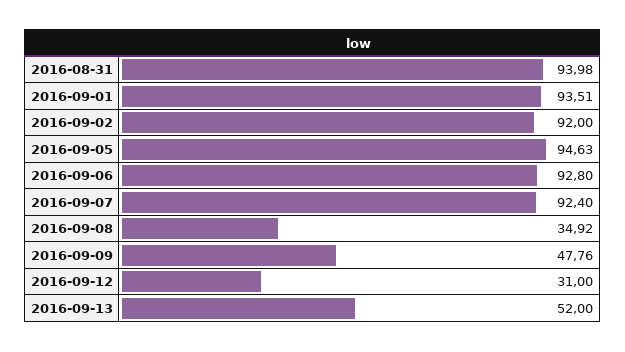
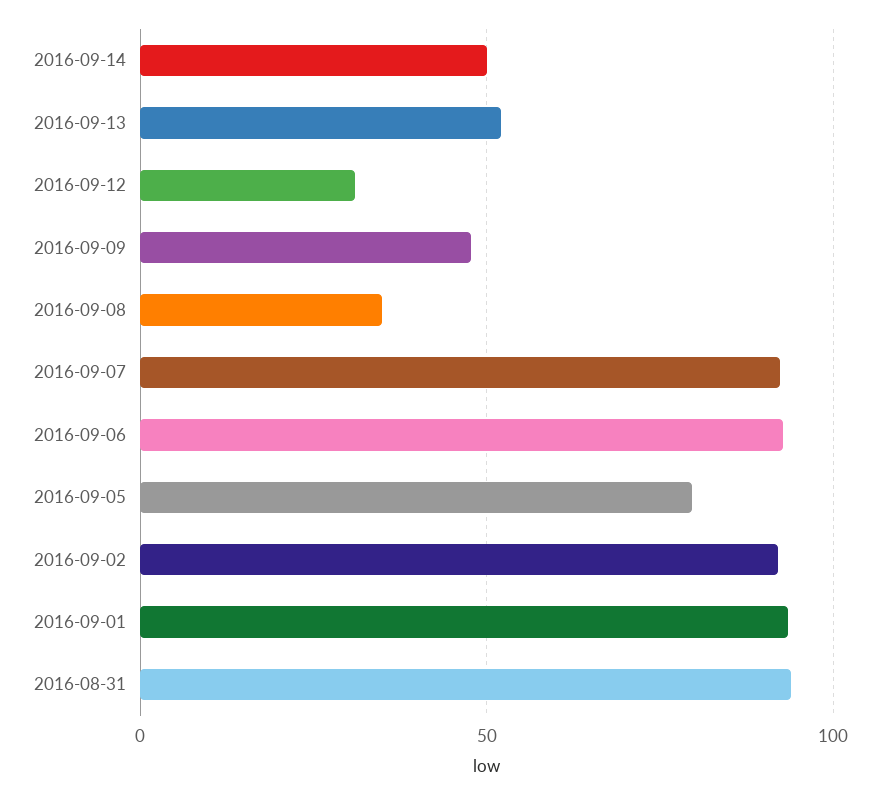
2016-09-05: 94.63 -> 80
2016-09-14: none -> 50

